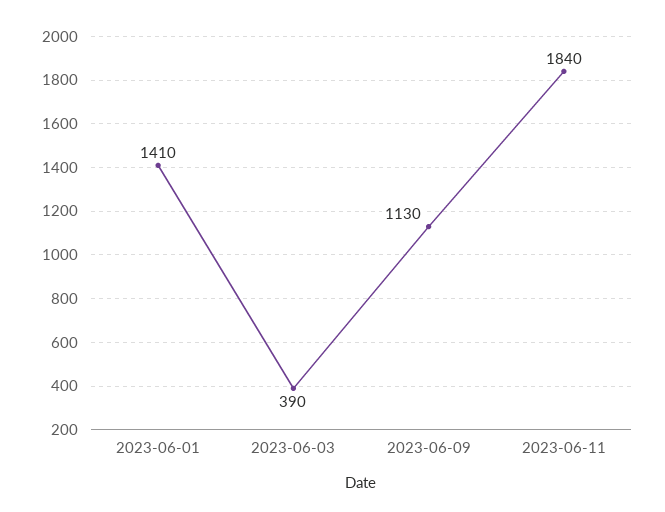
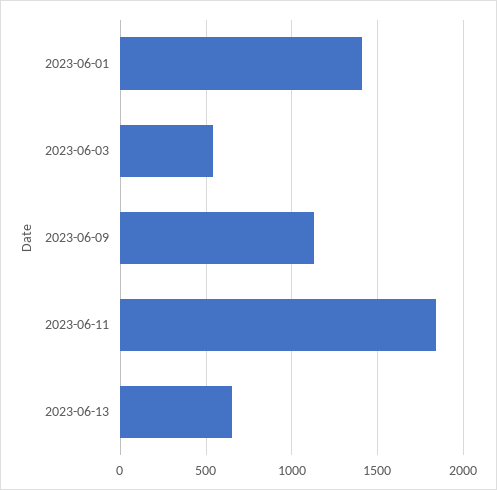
2023-06-03: 390 -> 550
2023-06-13: none -> 650

